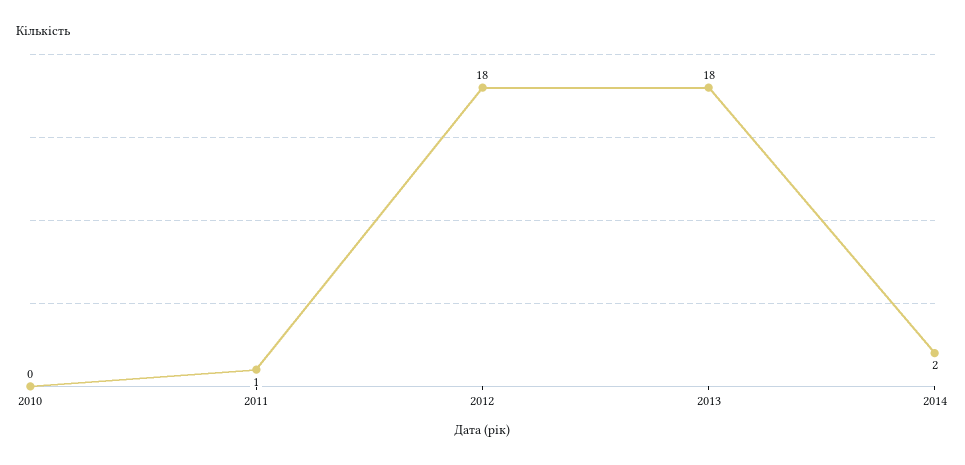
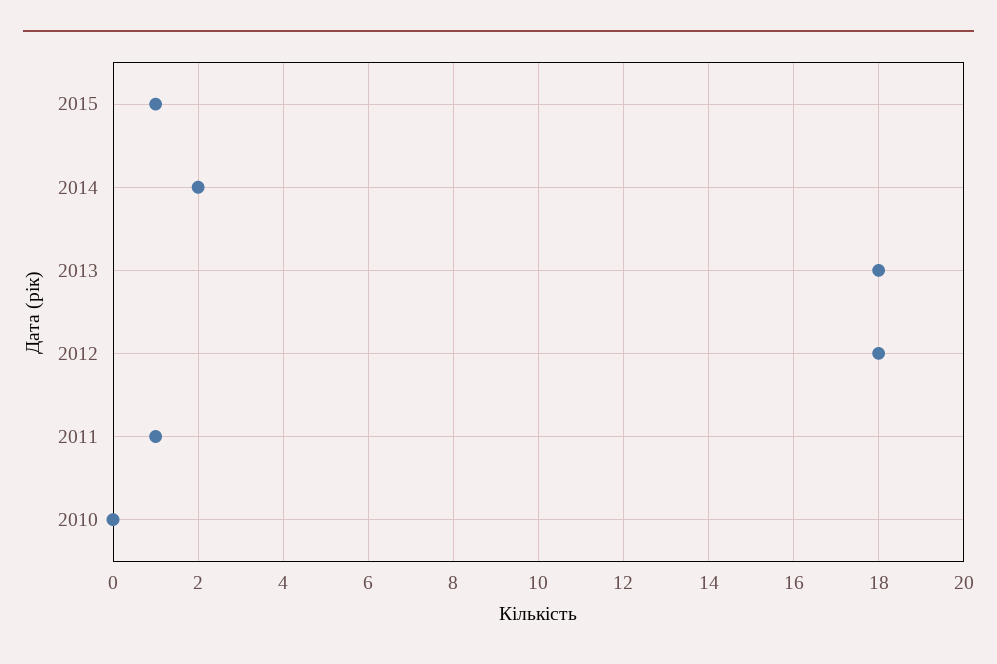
2015: none -> 1

